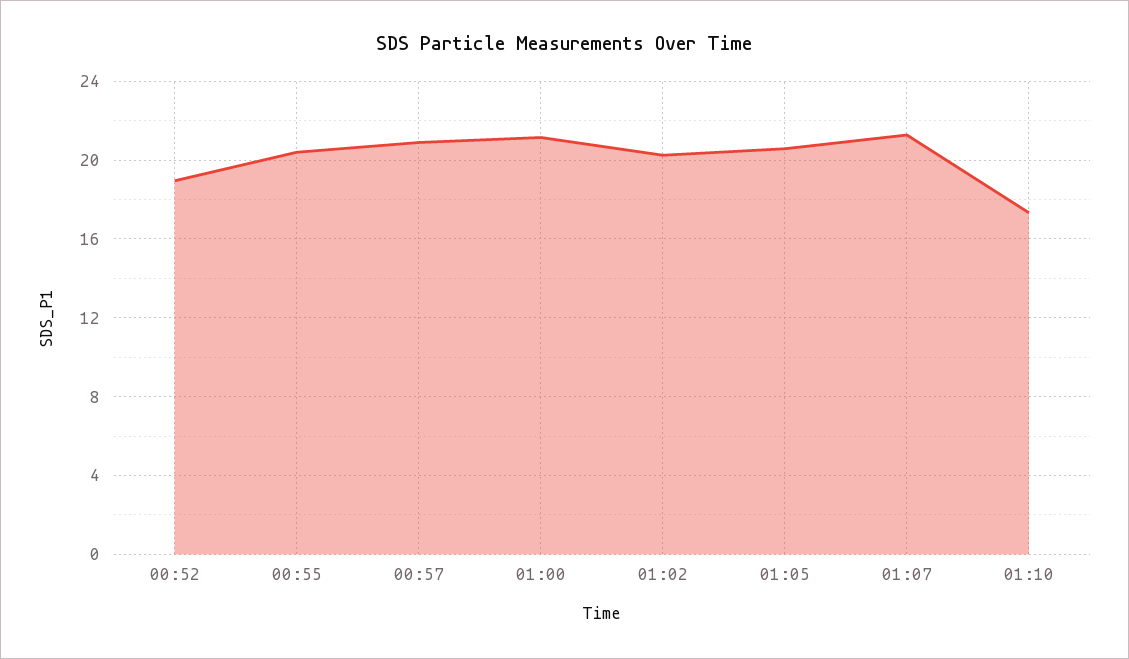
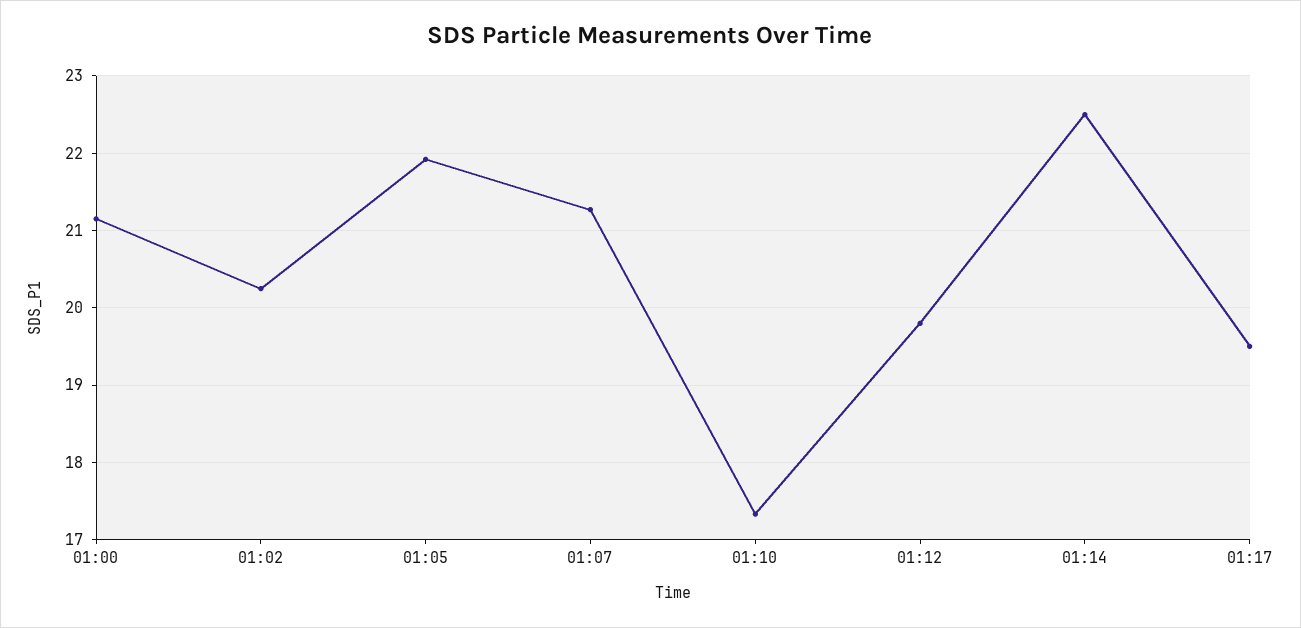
00:52: 19 -> none
00:55: 20.5 -> none
00:57: 21 -> none
01:05: 20.5 -> 21.9
01:12: none -> 19.8
01:14: none -> 22.5
01:17: none -> 19.5

